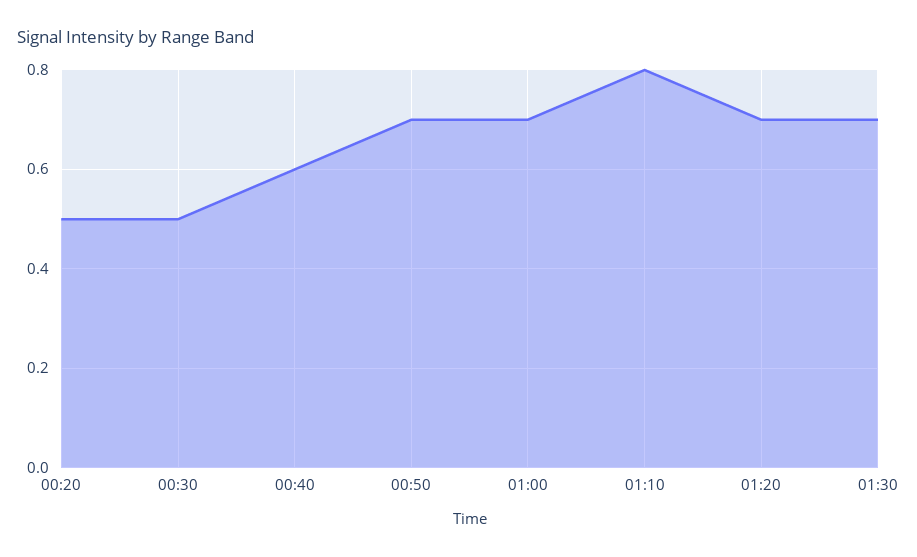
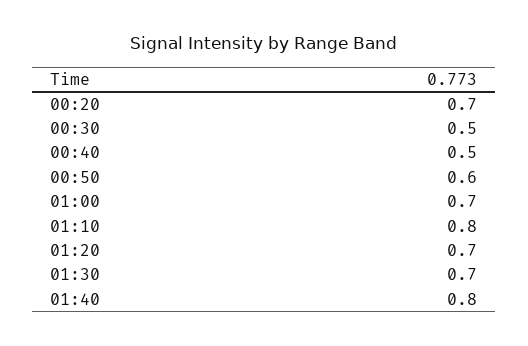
00:20: 0.5 -> 0.7
00:40: 0.6 -> 0.5
00:50: 0.7 -> 0.6
01:40: none -> 0.8

